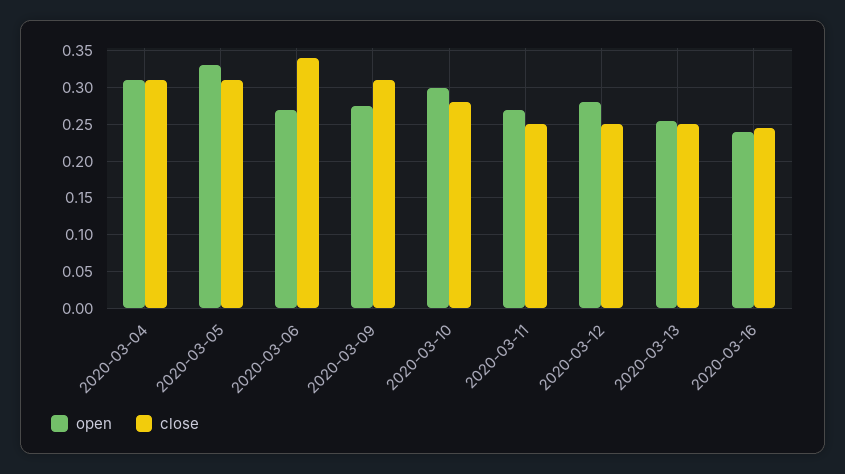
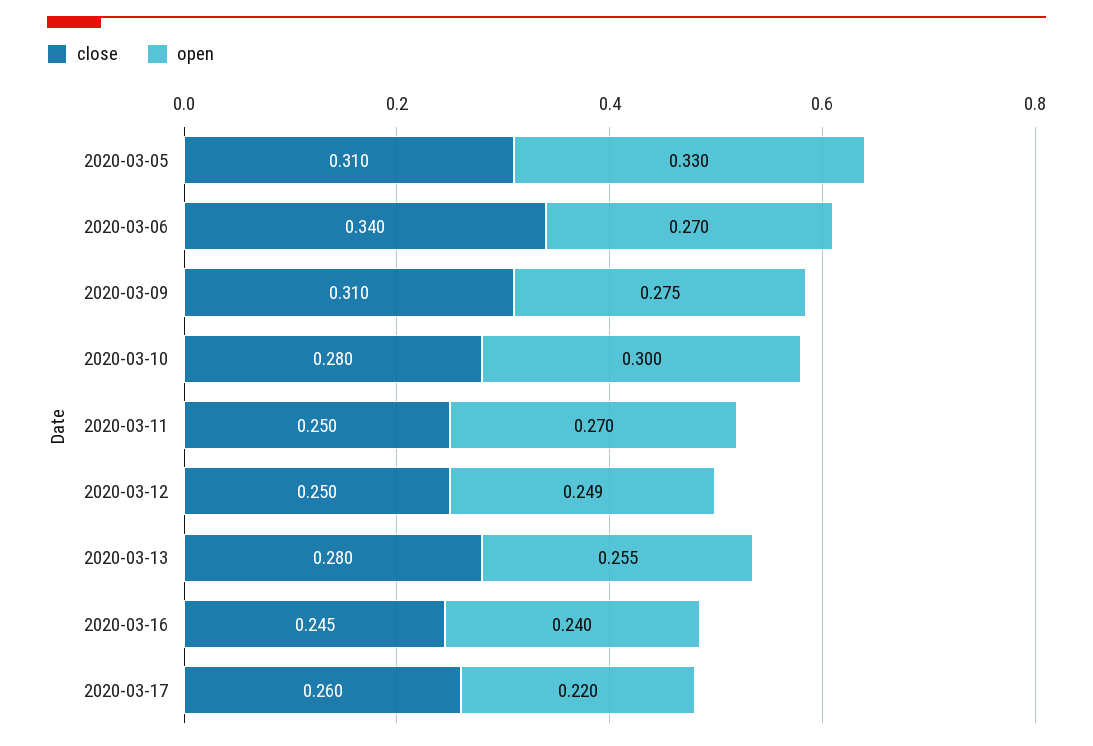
open, 2020-03-04: 0.31 -> none
close, 2020-03-04: 0.31 -> none
open, 2020-03-12: 0.28 -> 0.249
close, 2020-03-13: 0.25 -> 0.28
close, 2020-03-17: none -> 0.26
open, 2020-03-17: none -> 0.22

